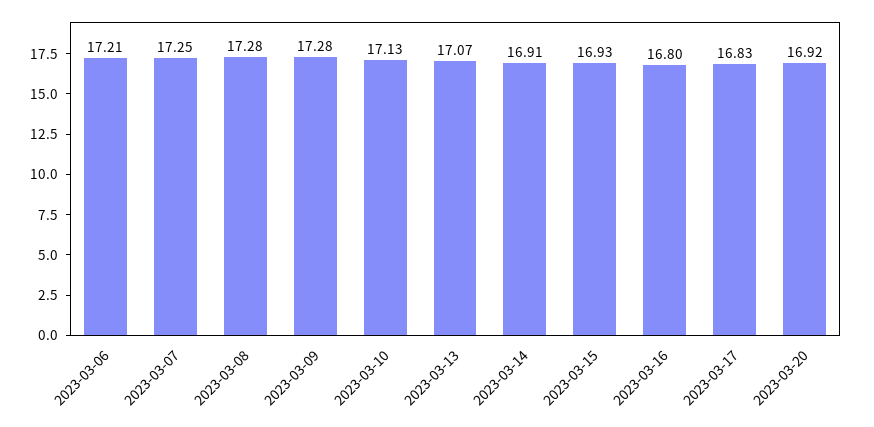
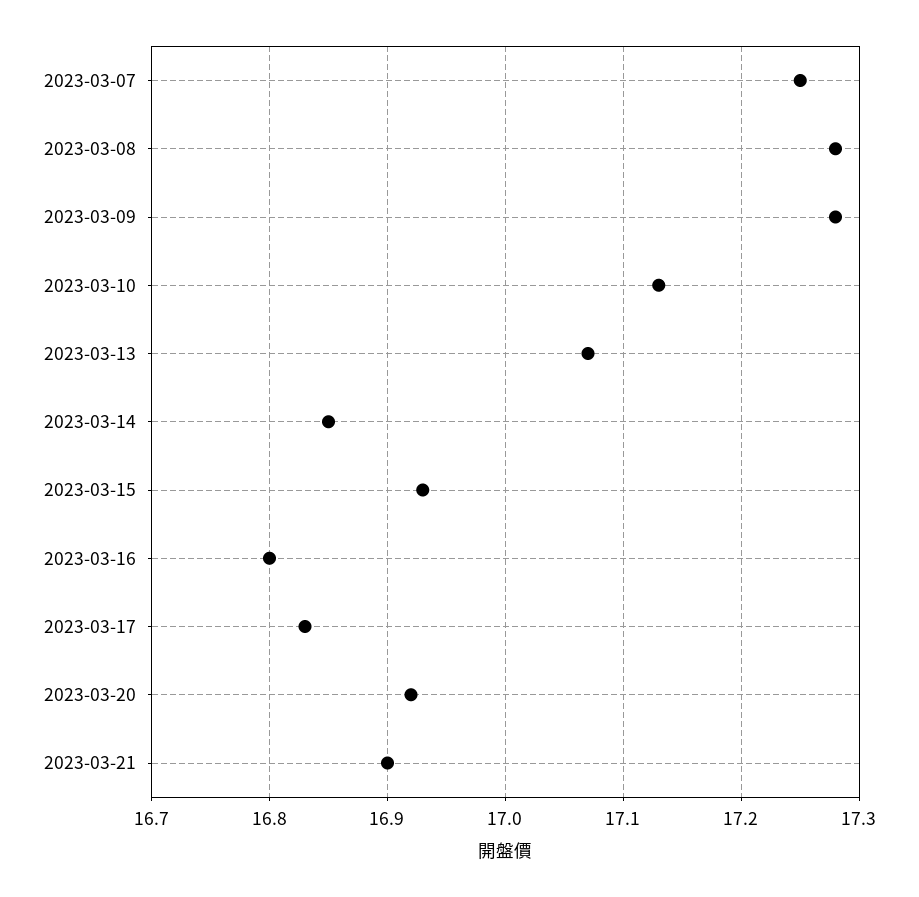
2023-03-06: 17.21 -> none
2023-03-14: 16.91 -> 16.85
2023-03-21: none -> 16.9

